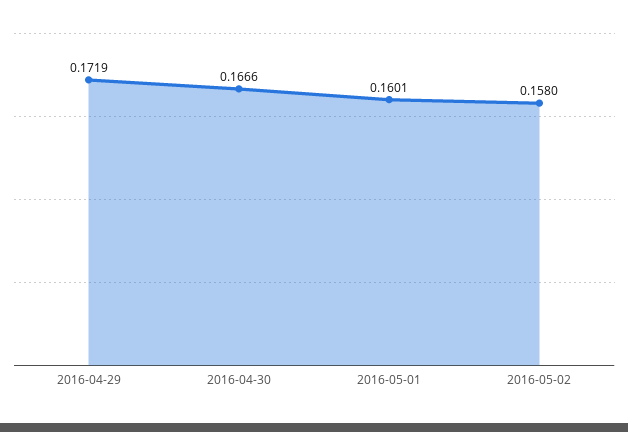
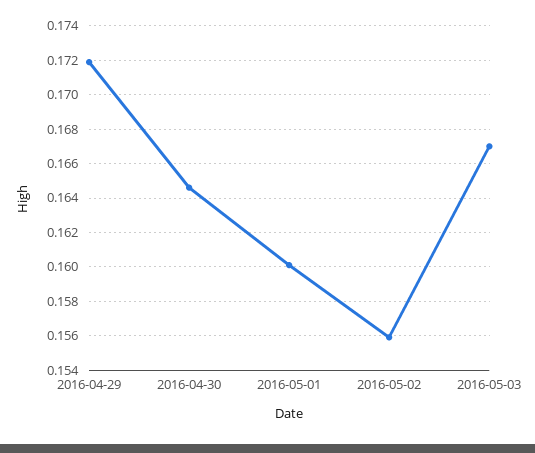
2016-04-30: 0.1666 -> 0.1645
2016-05-02: 0.158 -> 0.156
2016-05-03: none -> 0.167

